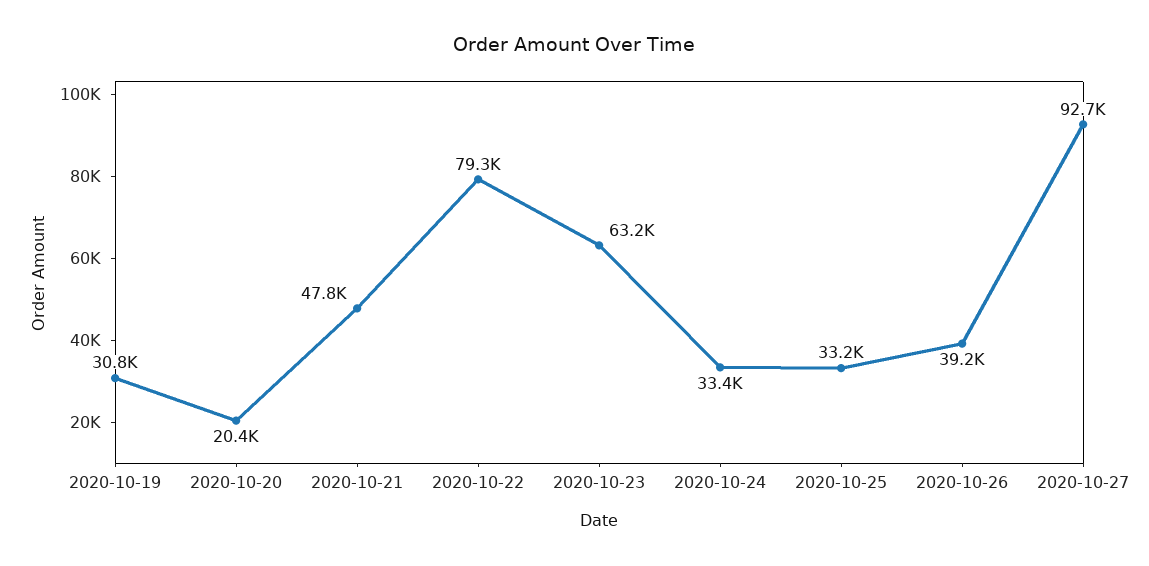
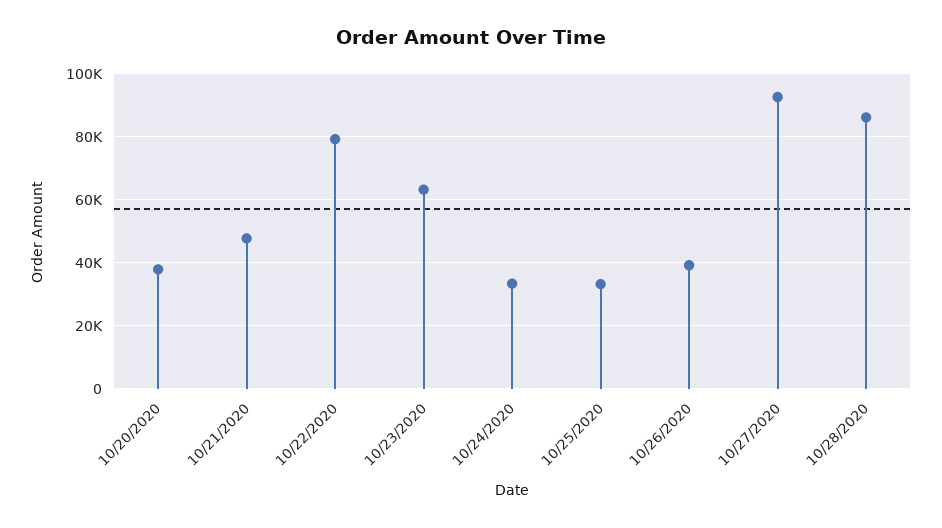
2020-10-19: 30800 -> none
2020-10-20: 20400 -> 38000
10/28/2020: none -> 86000

